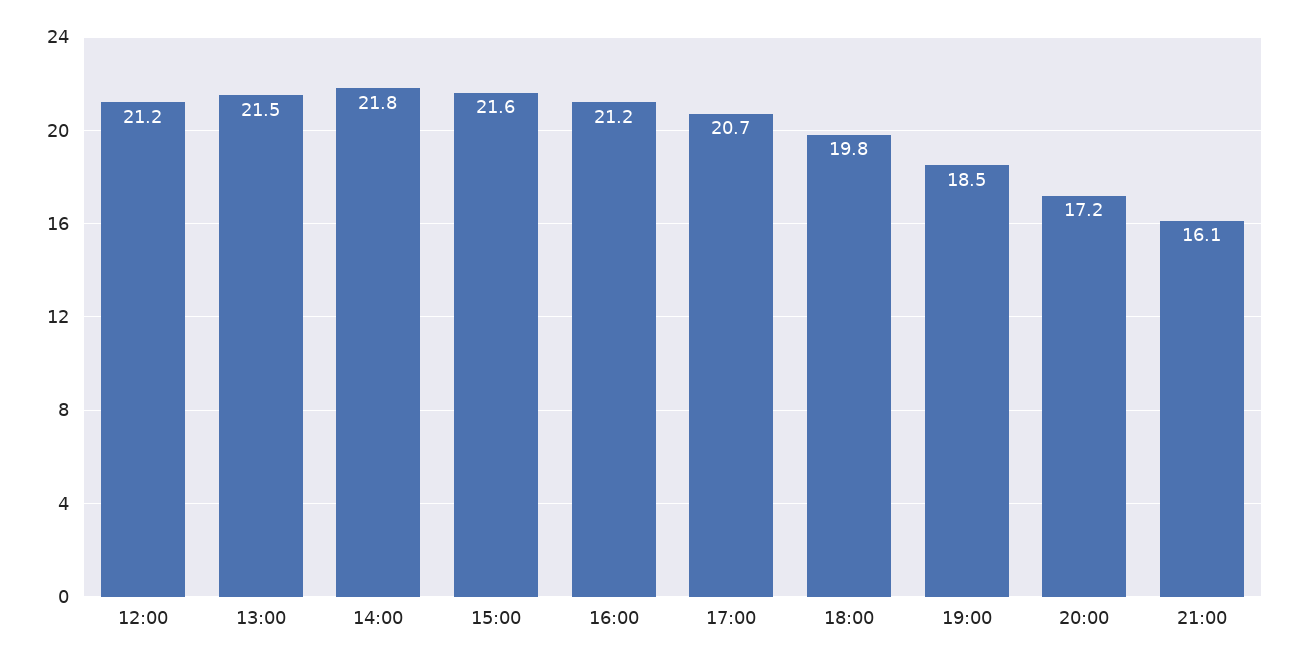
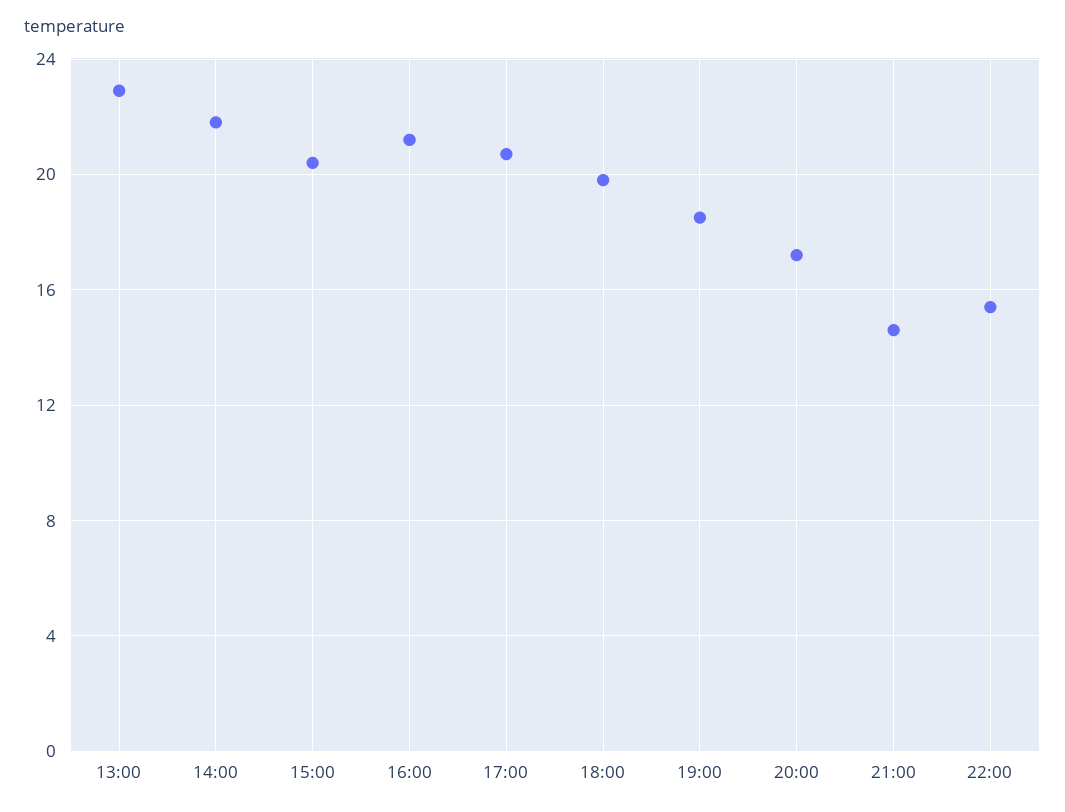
12:00: 21.2 -> none
13:00: 21.5 -> 23
15:00: 21.6 -> 20.5
21:00: 16.1 -> 14.5
22:00: none -> 15.5

